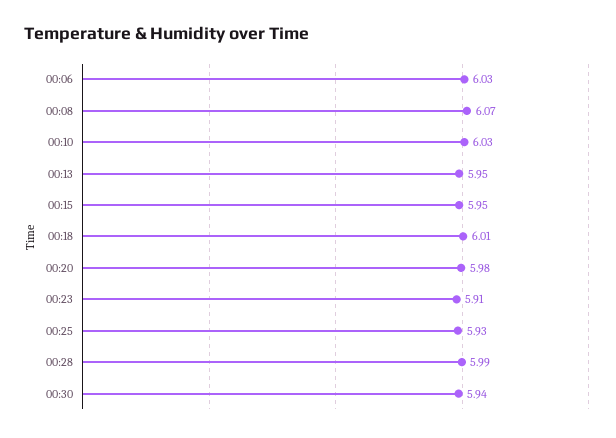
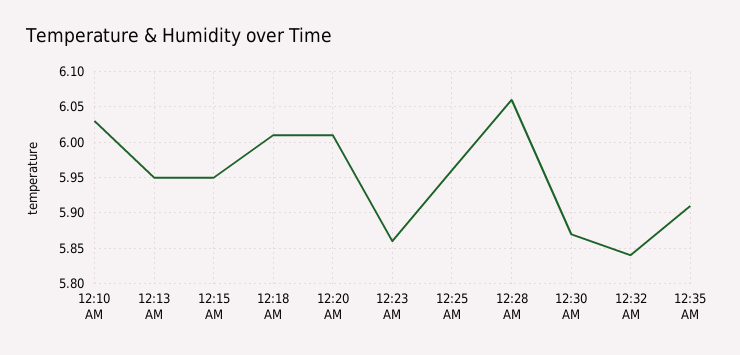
00:06: 6.03 -> none
00:08: 6.07 -> none
00:20: 5.98 -> 6.01
00:23: 5.91 -> 5.86
00:25: 5.93 -> 5.96
00:28: 5.99 -> 6.06
00:30: 5.94 -> 5.87
12:32 AM: none -> 5.84
12:35 AM: none -> 5.91

